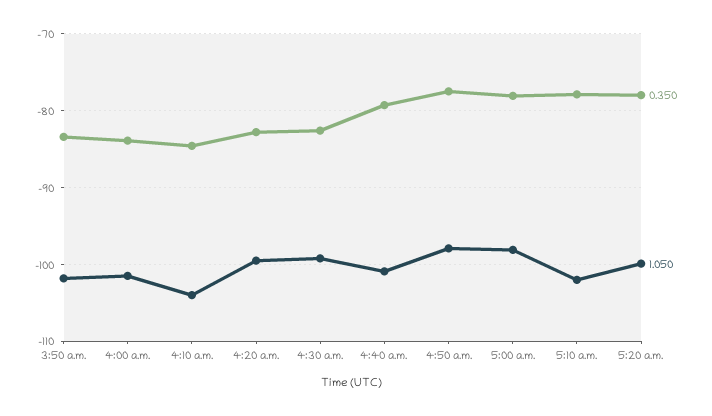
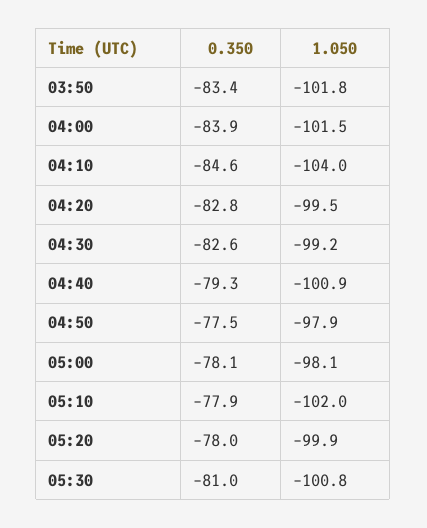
0.350, 05:30: none -> -81
1.050, 05:30: none -> -100.8

